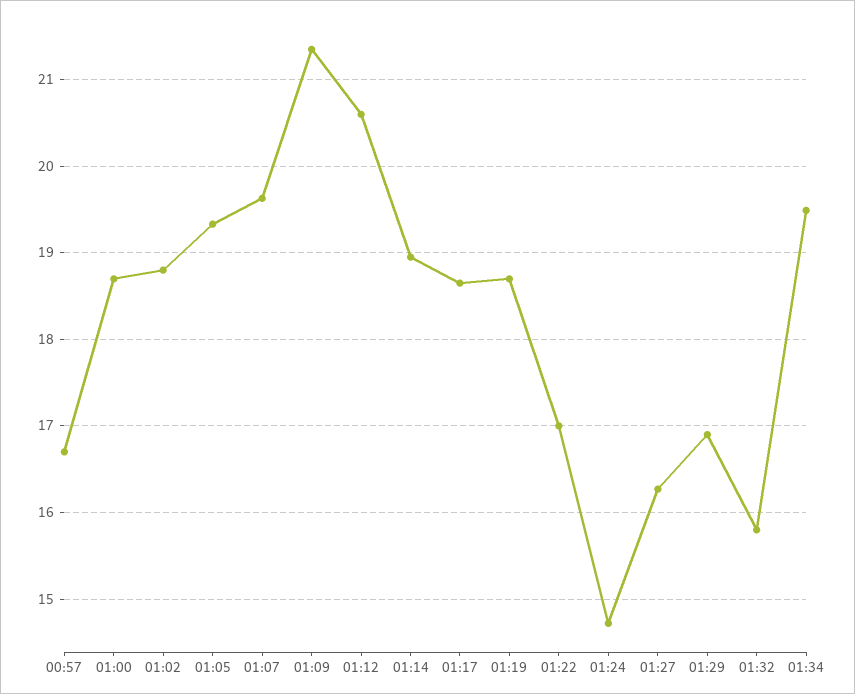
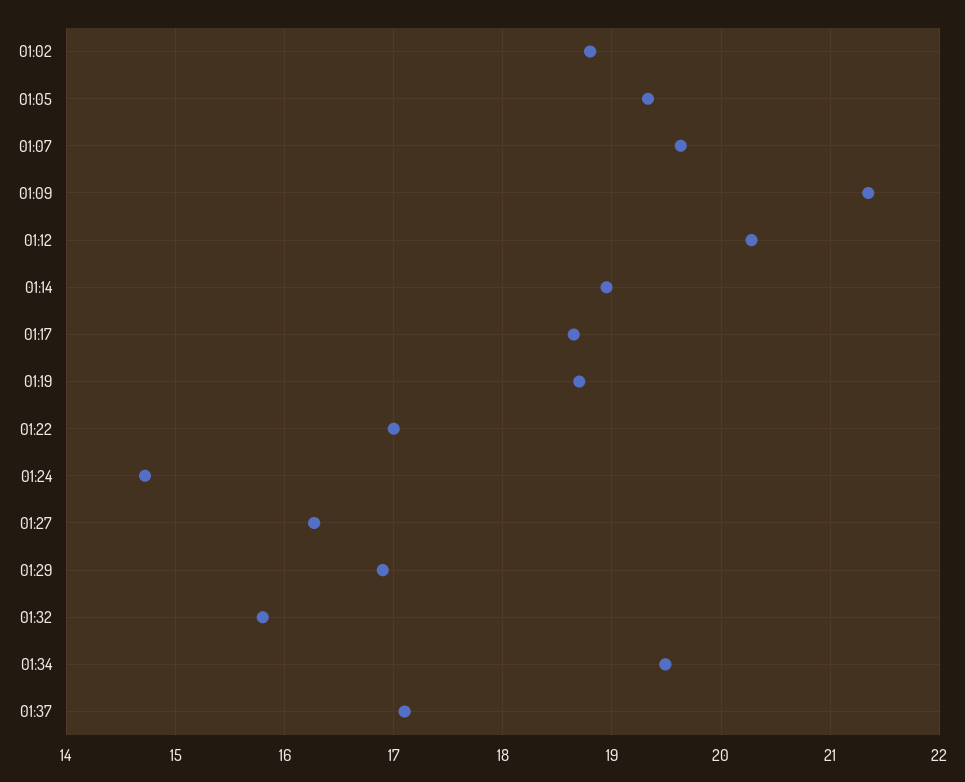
00:57: 16.7 -> none
01:00: 18.7 -> none
01:12: 20.6 -> 20.3
01:37: none -> 17.1

